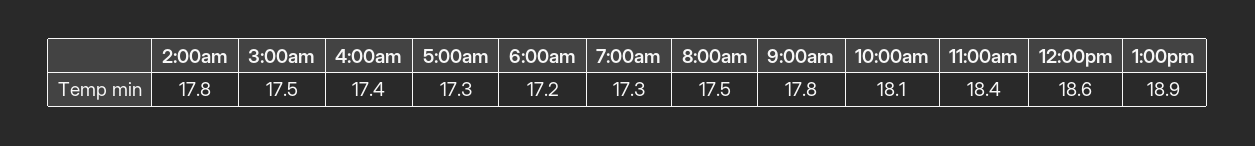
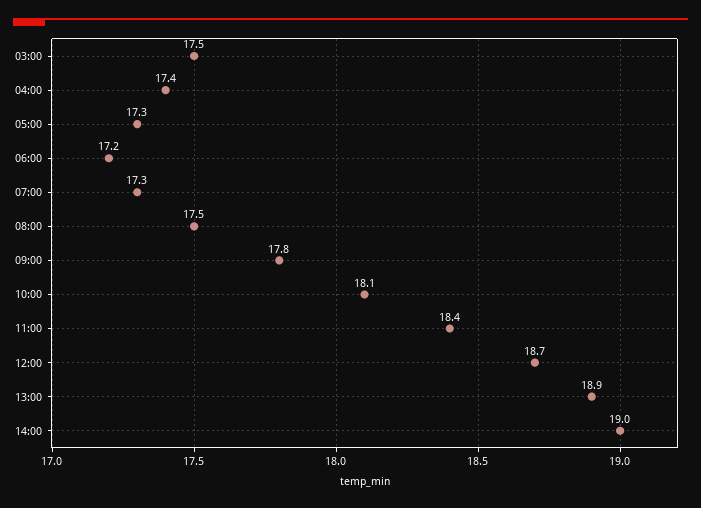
2:00am: 17.8 -> none
12:00pm: 18.6 -> 18.7
14:00: none -> 19

